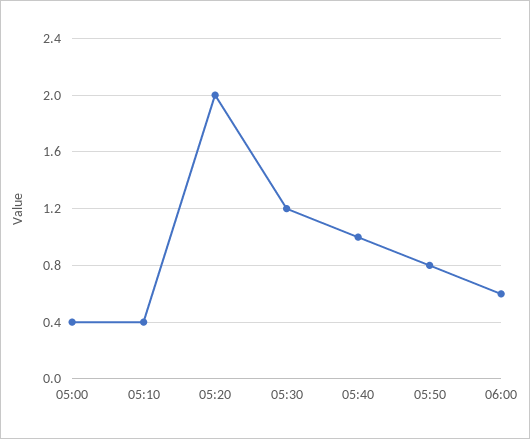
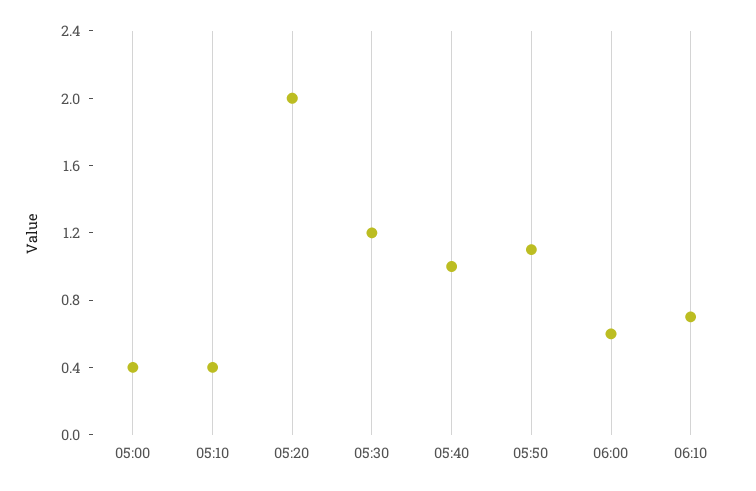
05:50: 0.8 -> 1.1
06:10: none -> 0.7

